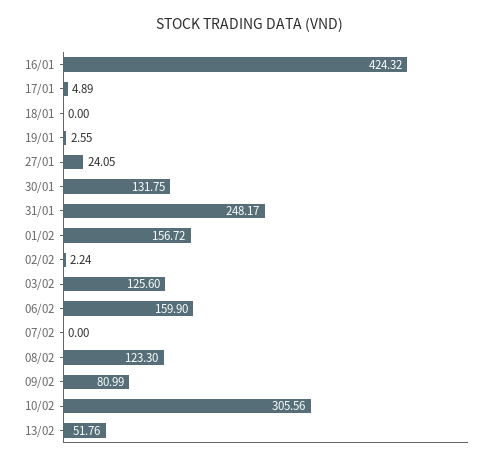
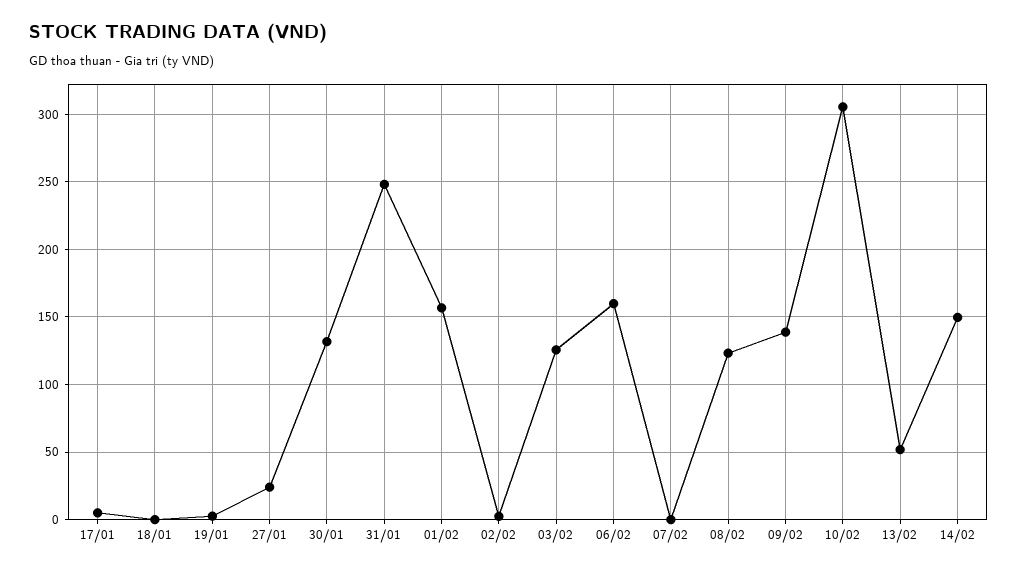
16/01: 424.32 -> none
09/02: 80.99 -> 140
14/02: none -> 150

